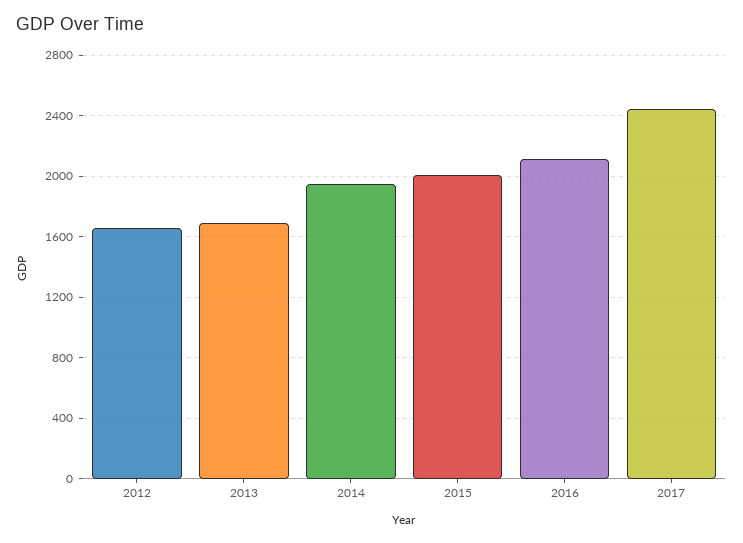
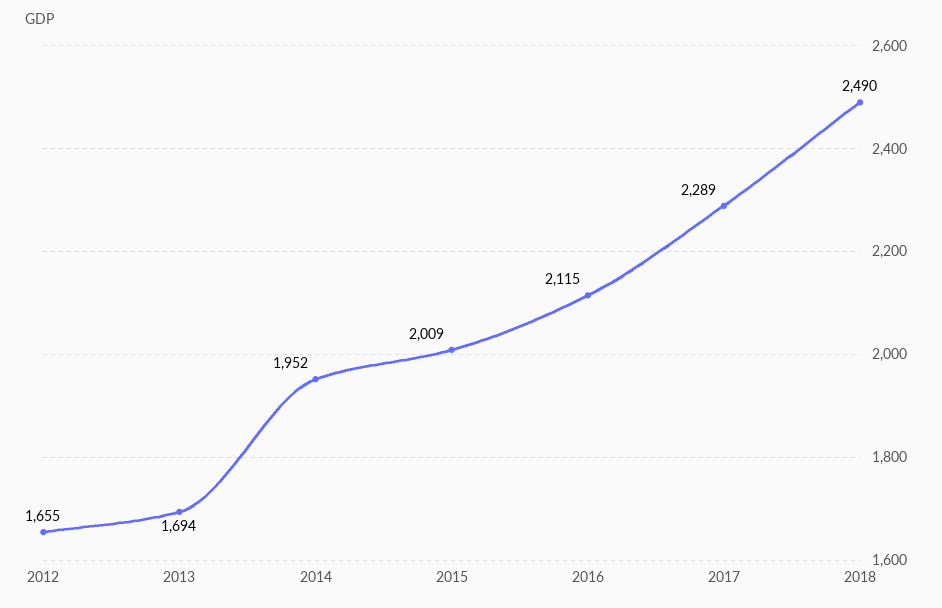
2017: 2450 -> 2289
2018: none -> 2490

